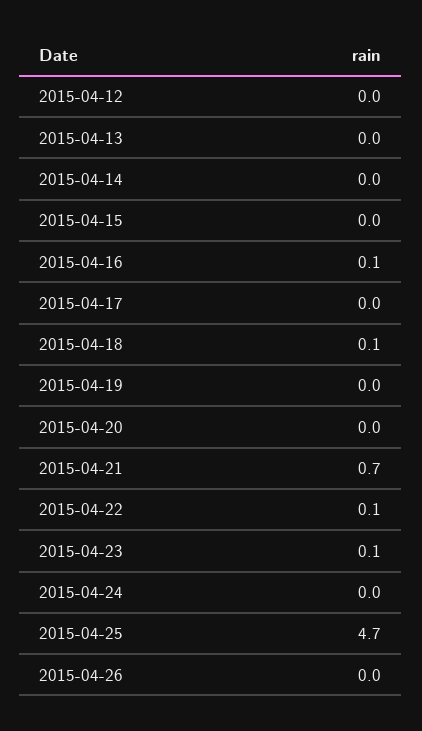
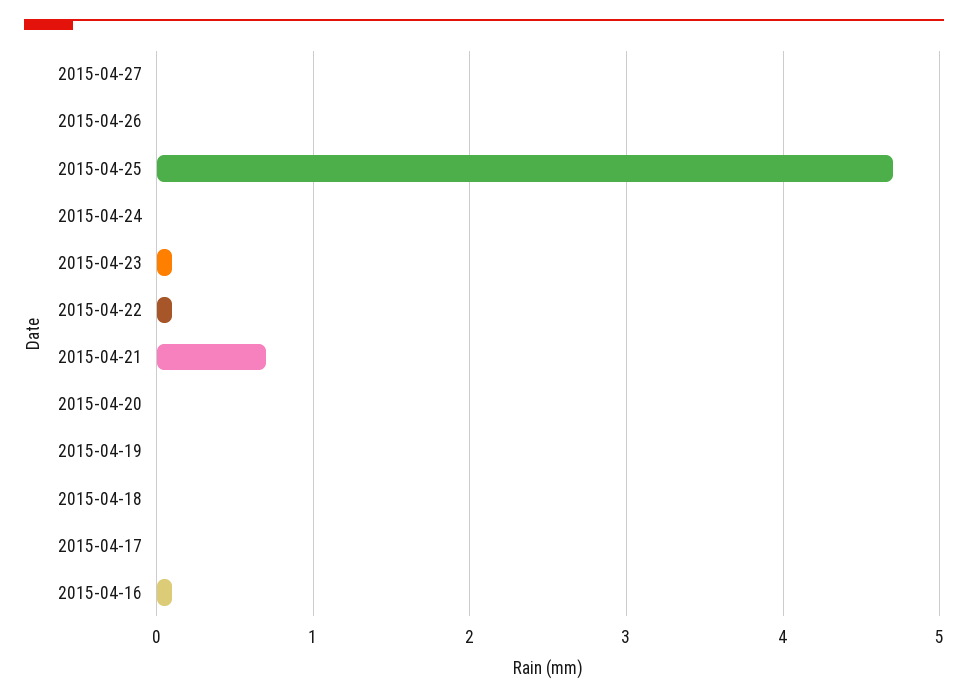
2015-04-12: 0 -> none
2015-04-13: 0 -> none
2015-04-14: 0 -> none
2015-04-15: 0 -> none
2015-04-18: 0.1 -> 0
2015-04-27: none -> 0

